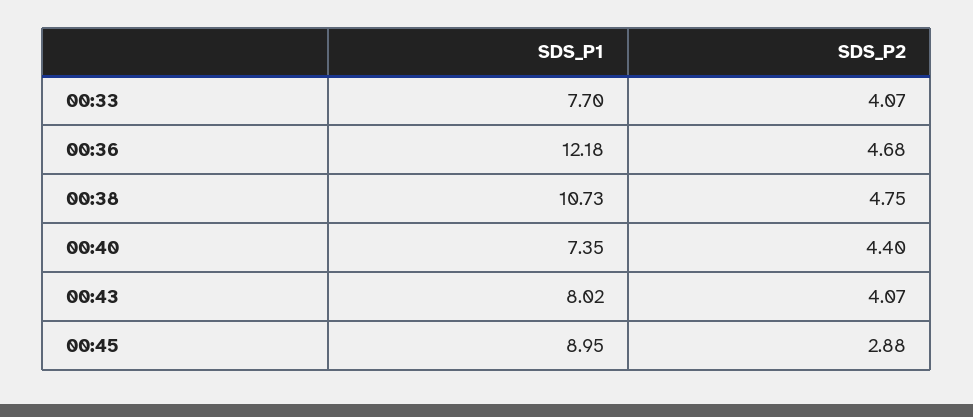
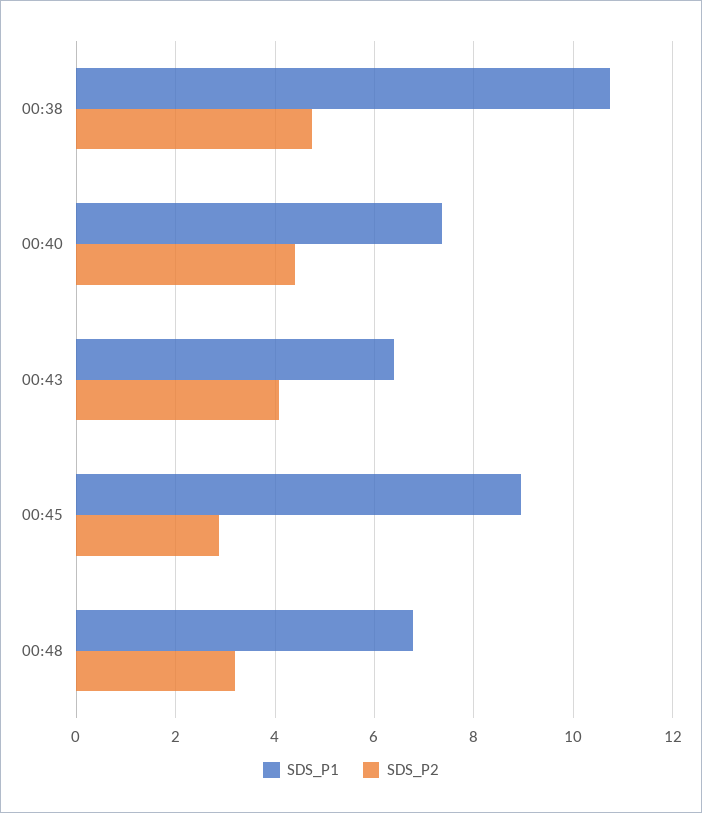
SDS_P1, 00:33: 7.7 -> none
SDS_P2, 00:33: 4.07 -> none
SDS_P1, 00:36: 12.18 -> none
SDS_P2, 00:36: 4.68 -> none
SDS_P1, 00:43: 8.02 -> 6.4
SDS_P1, 00:48: none -> 6.8
SDS_P2, 00:48: none -> 3.2

